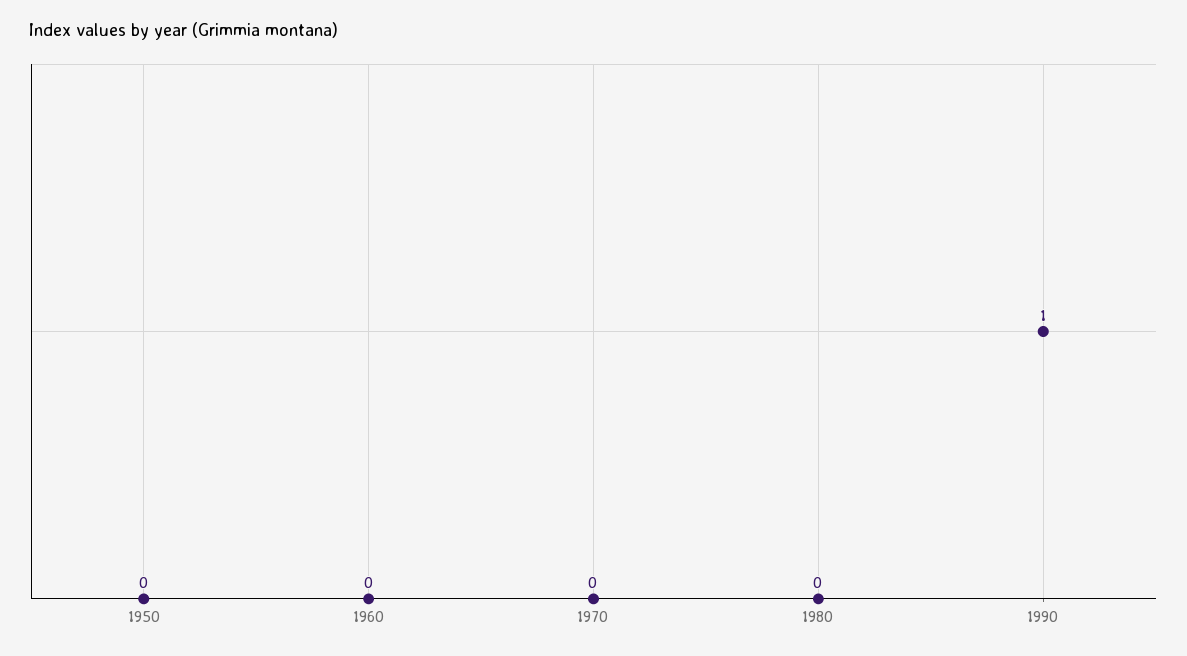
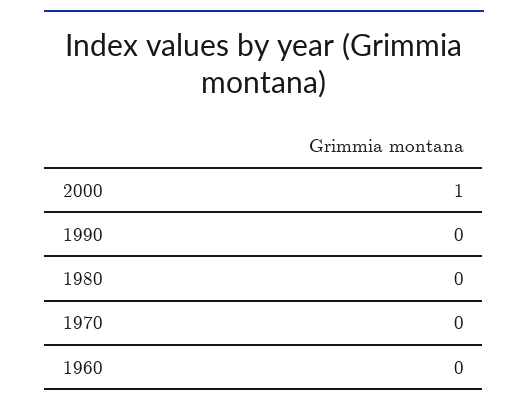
1950: 0 -> none
1990: 1 -> 0
2000: none -> 1

